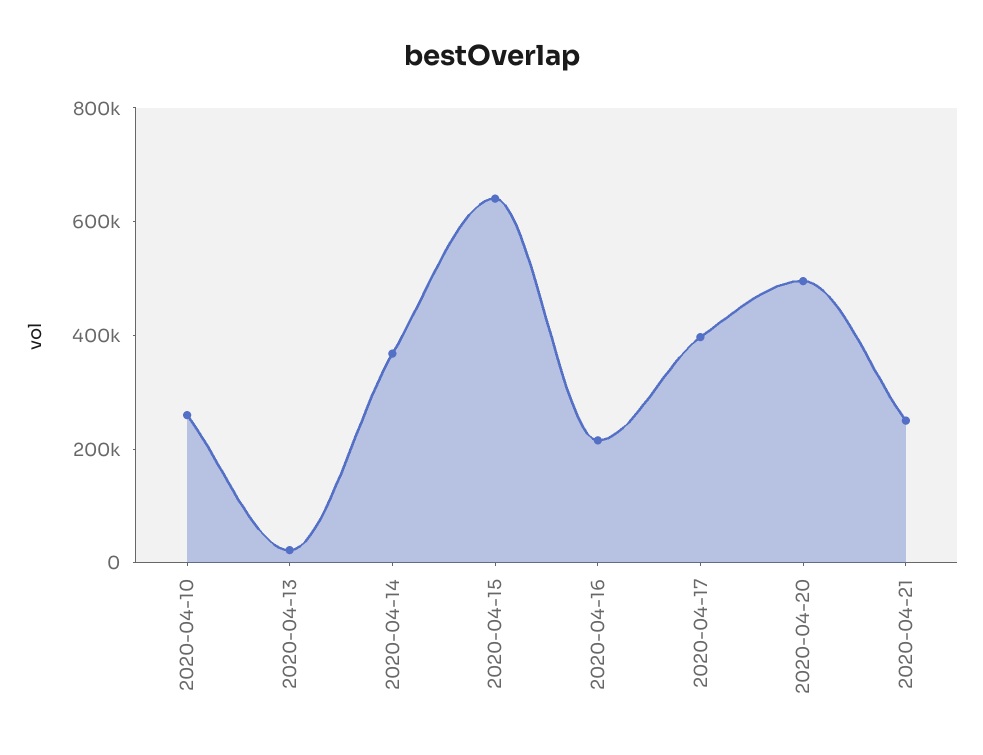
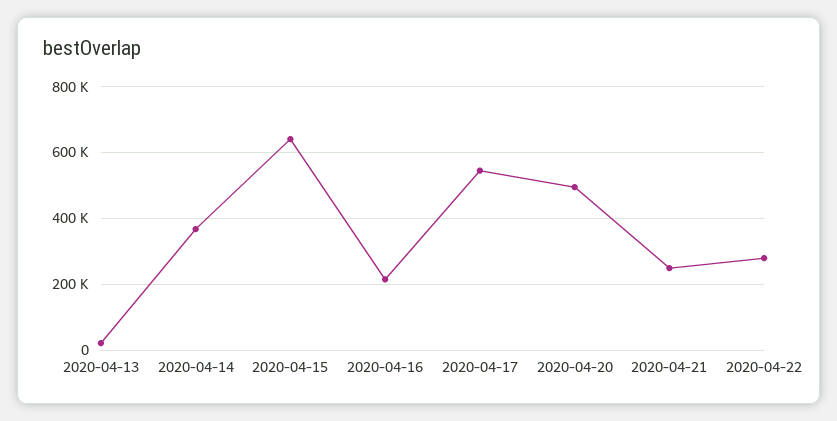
2020-04-10: 250000 -> none
2020-04-17: 400000 -> 540000
2020-04-22: none -> 280000

